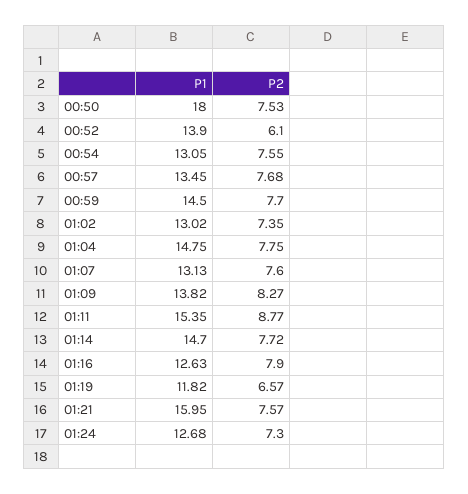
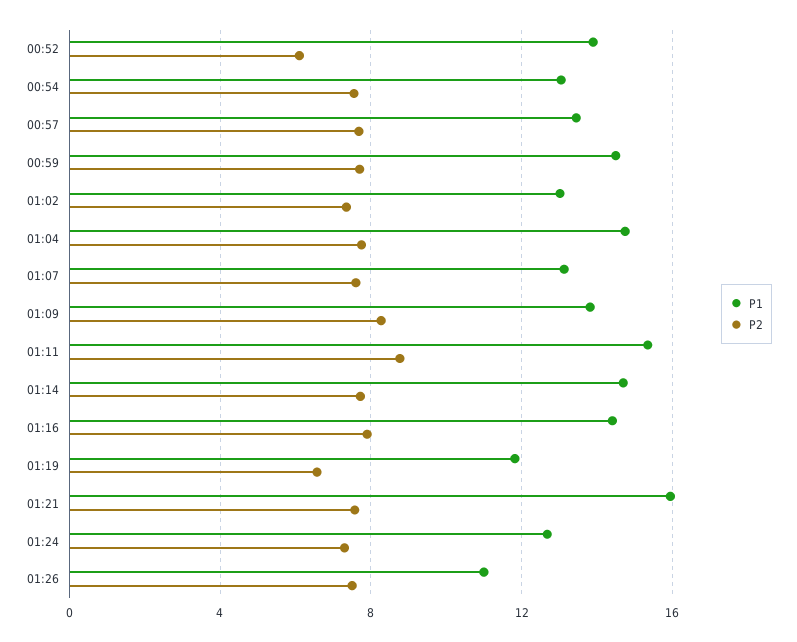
P1, 00:50: 18 -> none
P2, 00:50: 7.53 -> none
P1, 01:16: 12.63 -> 14.5
P1, 01:26: none -> 11
P2, 01:26: none -> 7.5

